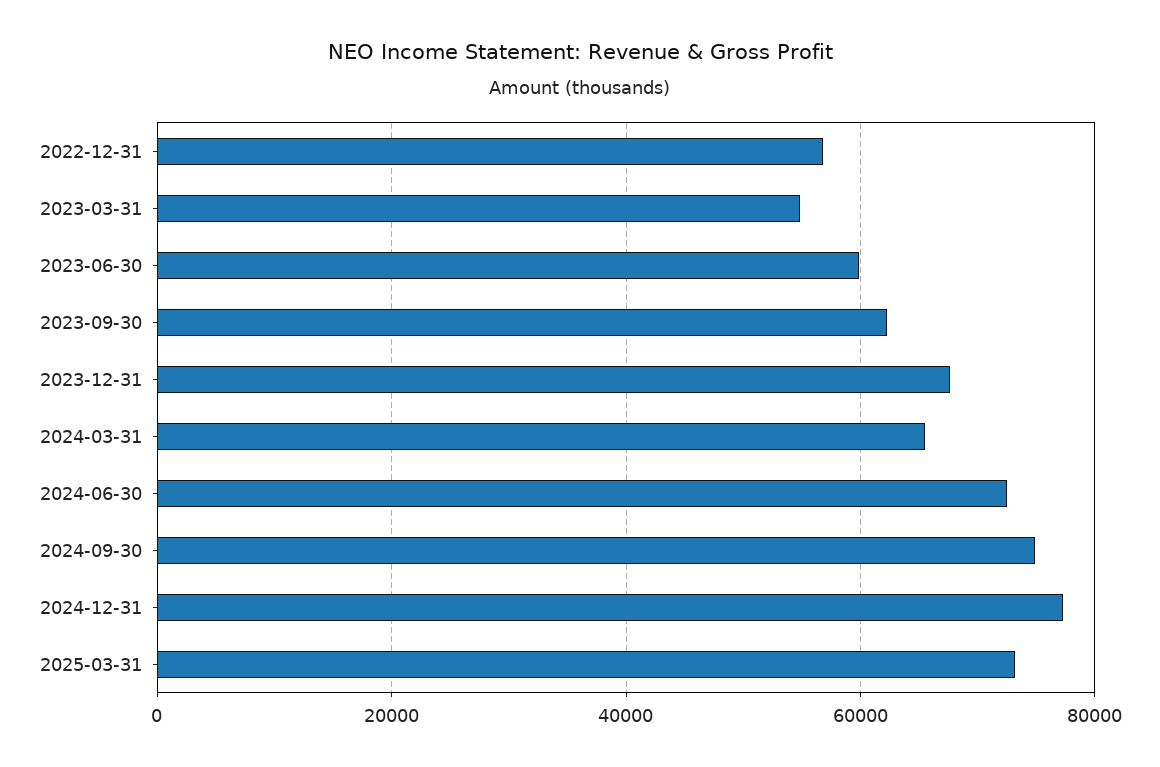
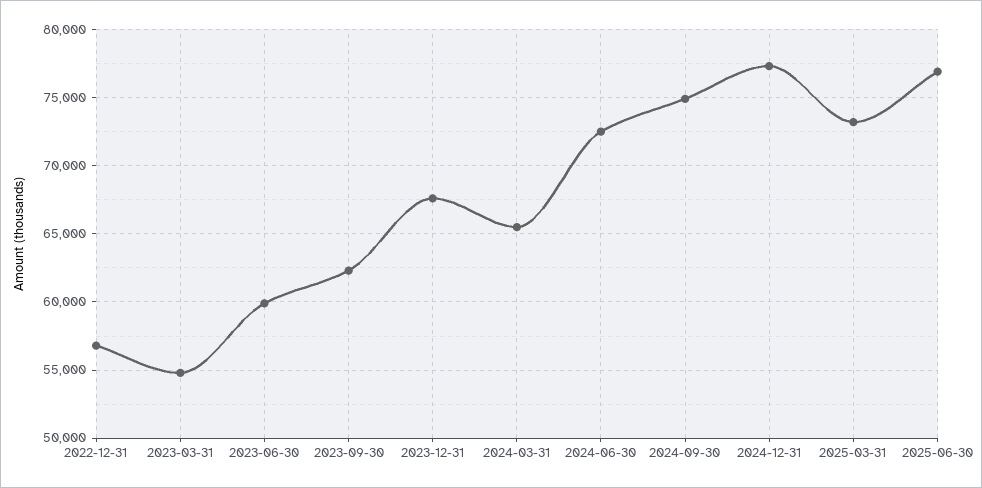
2025-06-30: none -> 77000

